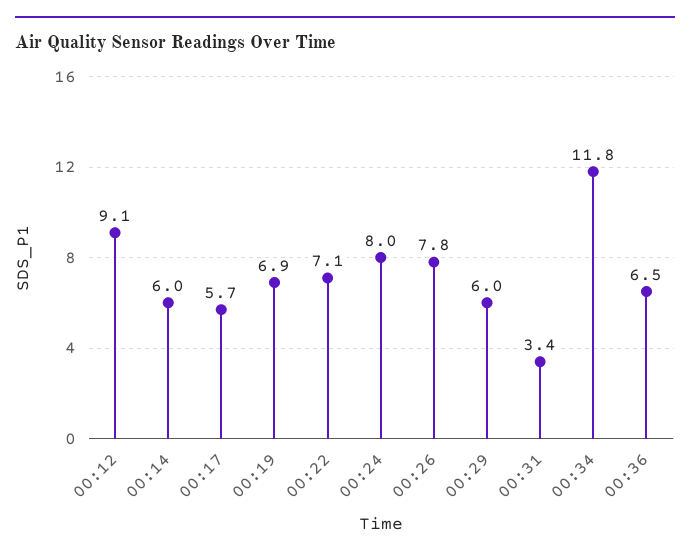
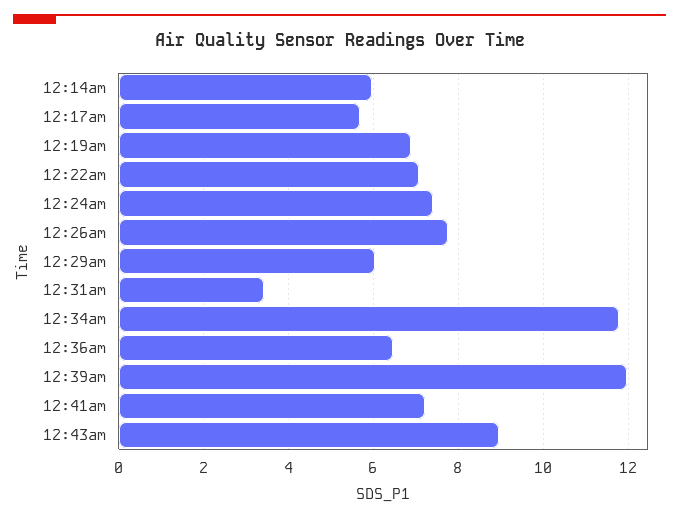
00:12: 9.1 -> none
00:24: 8 -> 7.4
12:39am: none -> 12
12:41am: none -> 7.2
12:43am: none -> 9

